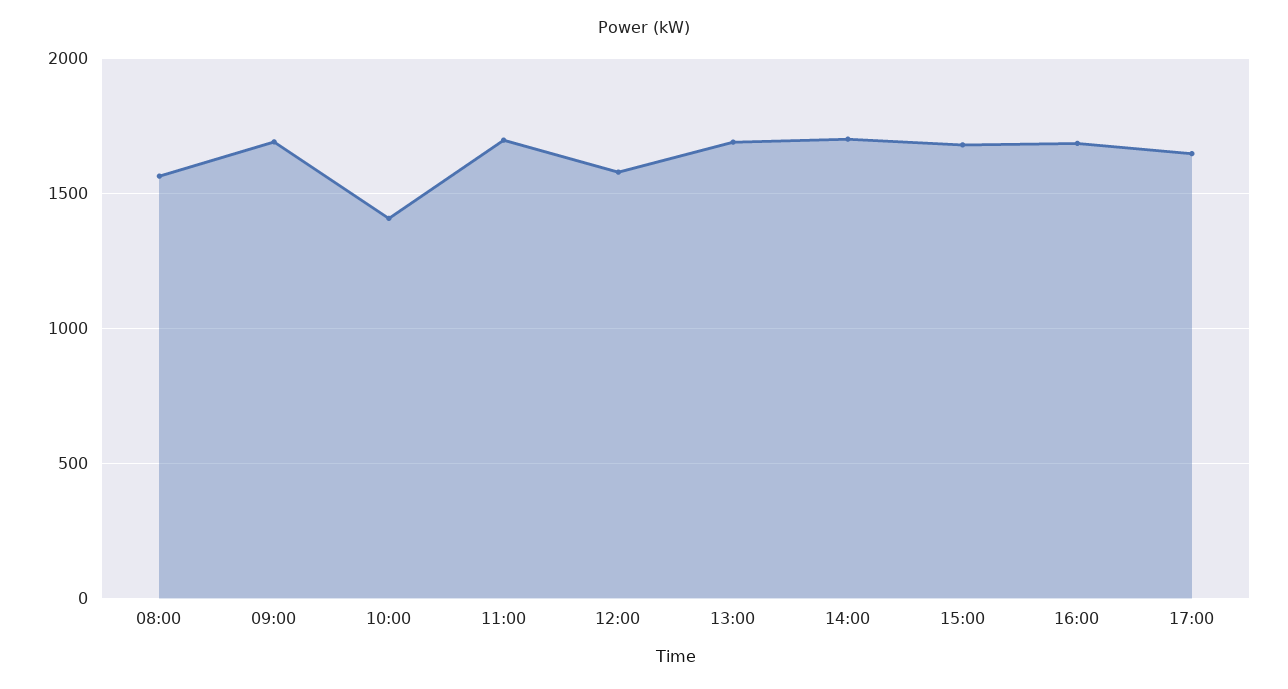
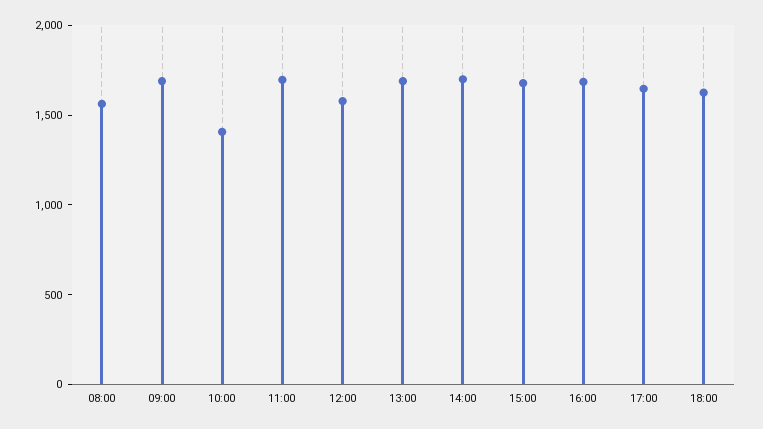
18:00: none -> 1600

